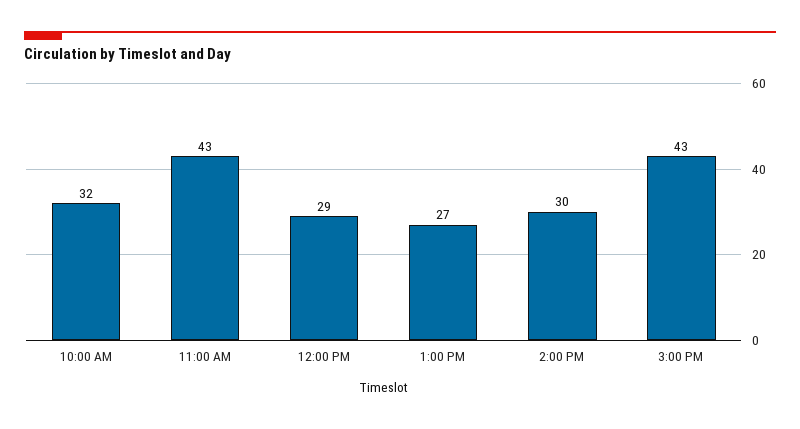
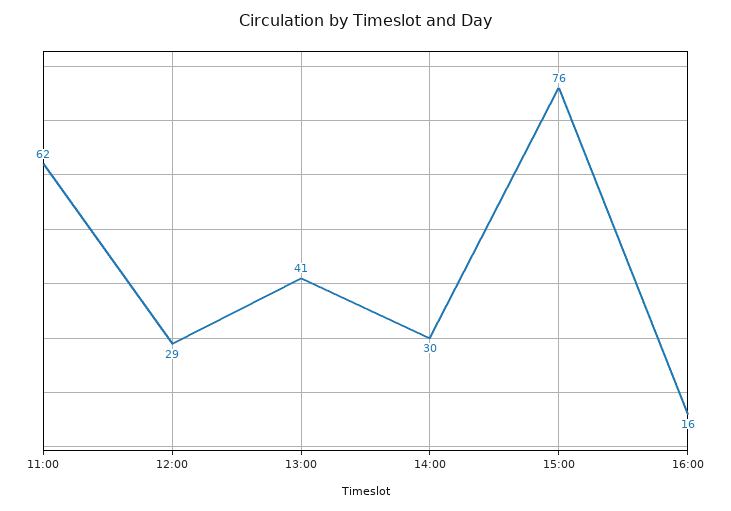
10:00 AM: 32 -> none
11:00 AM: 43 -> 62
1:00 PM: 27 -> 41
3:00 PM: 43 -> 76
16:00: none -> 16

